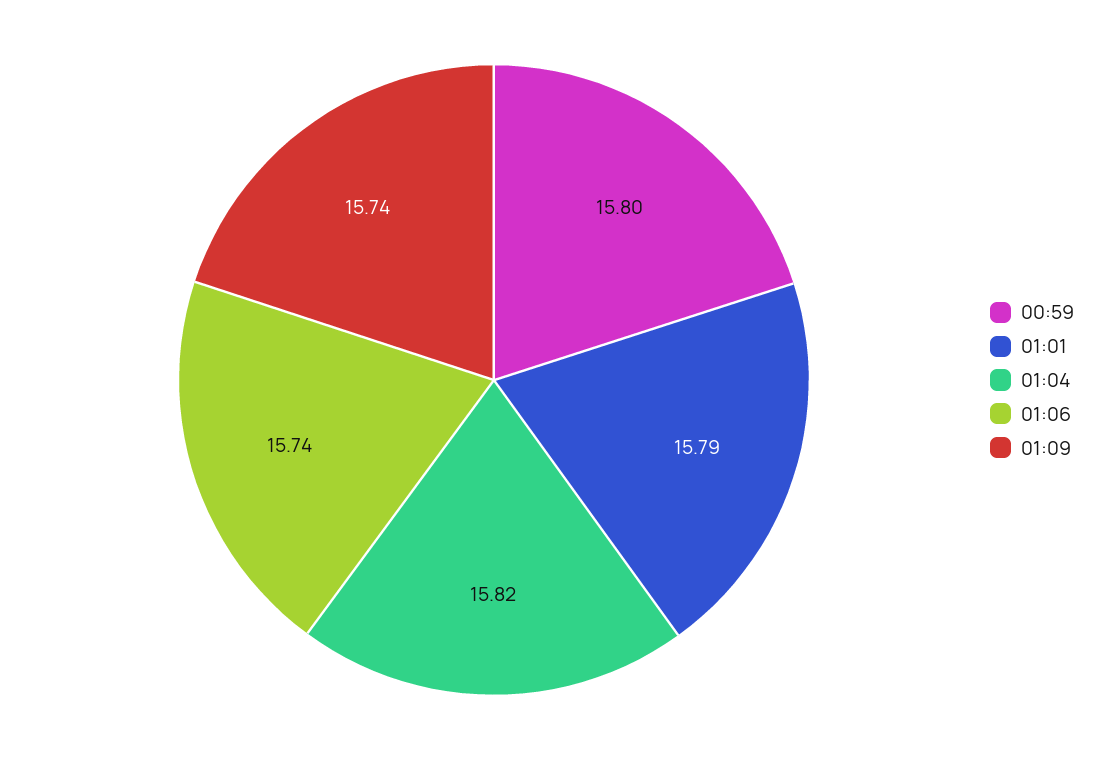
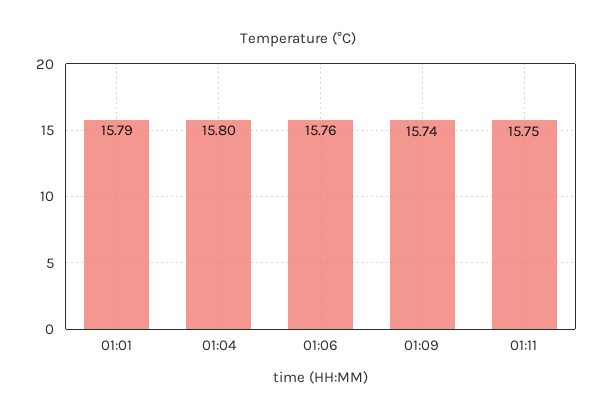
00:59: 15.8 -> none
01:04: 15.82 -> 15.8
01:06: 15.74 -> 15.76
01:11: none -> 15.75

